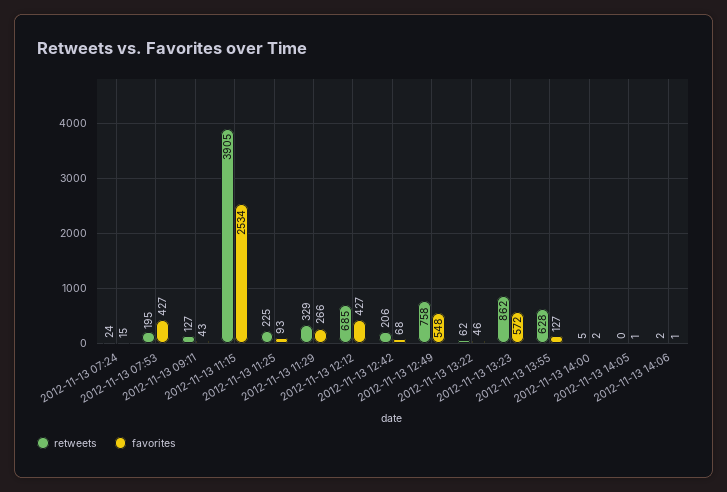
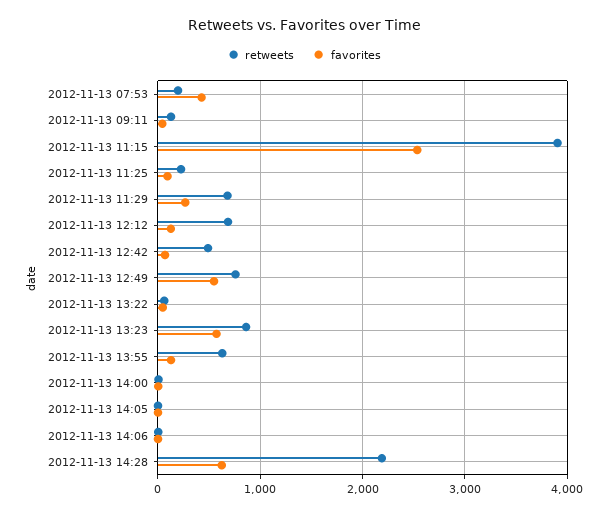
retweets, 2012-11-13 07:24: 24 -> none
favorites, 2012-11-13 07:24: 15 -> none
retweets, 2012-11-13 11:29: 329 -> 700
favorites, 2012-11-13 12:12: 427 -> 100
retweets, 2012-11-13 12:42: 206 -> 500
retweets, 2012-11-13 14:28: none -> 2200
favorites, 2012-11-13 14:28: none -> 600

